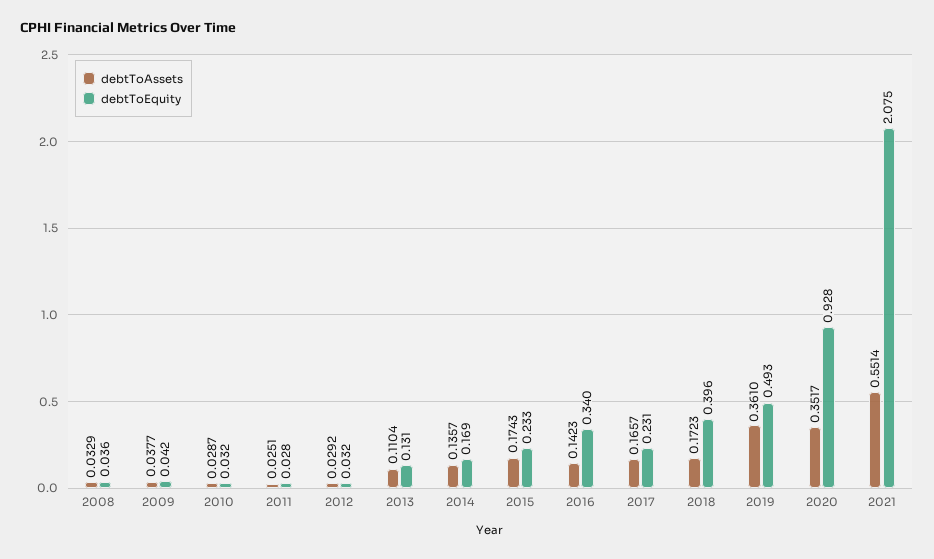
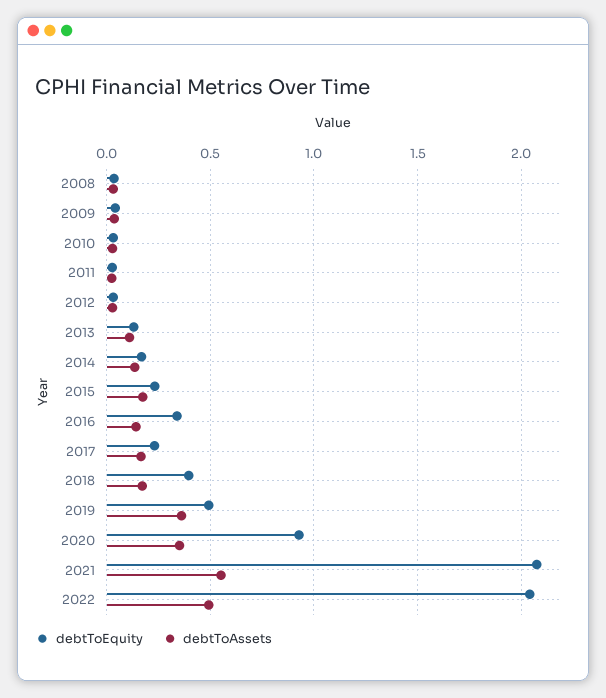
debtToEquity, 2022: none -> 2.05
debtToAssets, 2022: none -> 0.5

